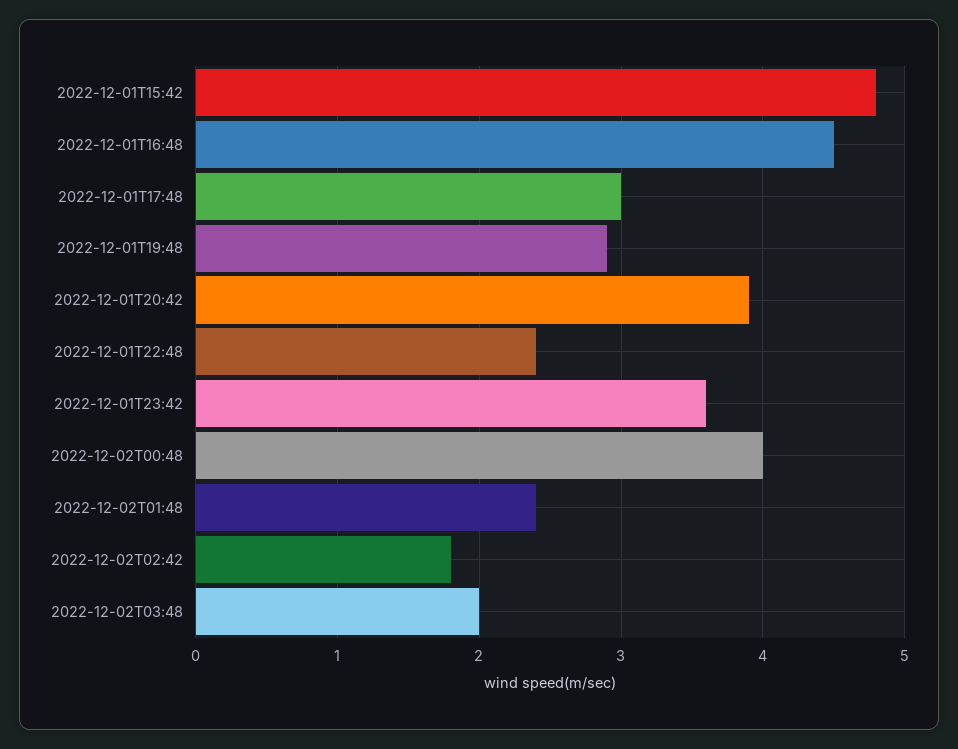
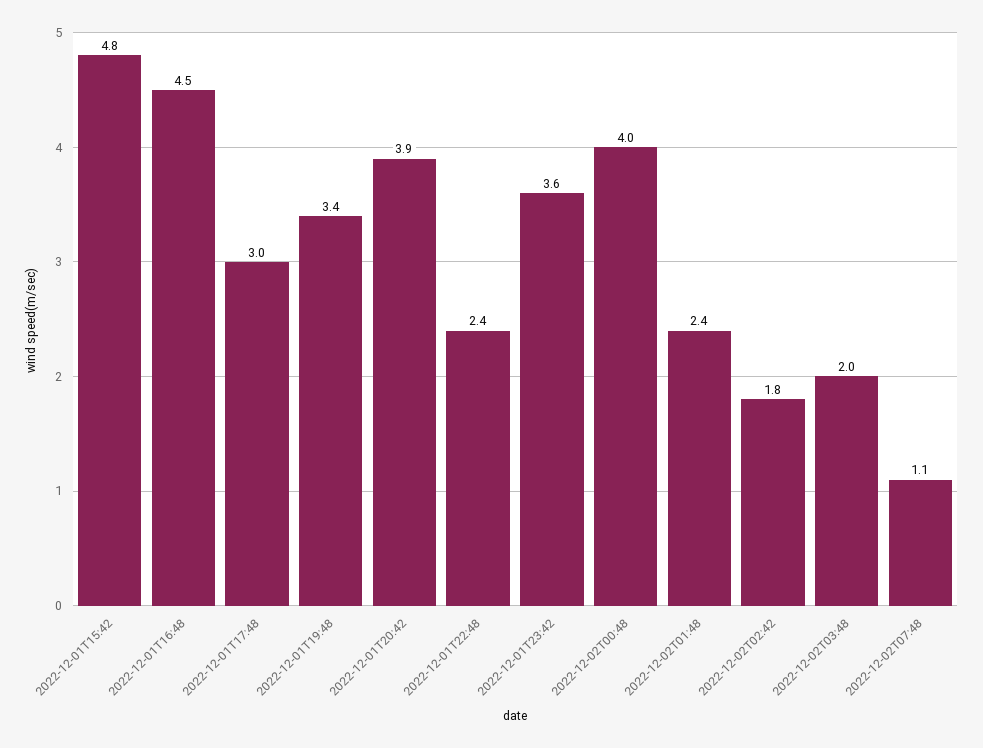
2022-12-01T19:48: 2.9 -> 3.4
2022-12-02T07:48: none -> 1.1

